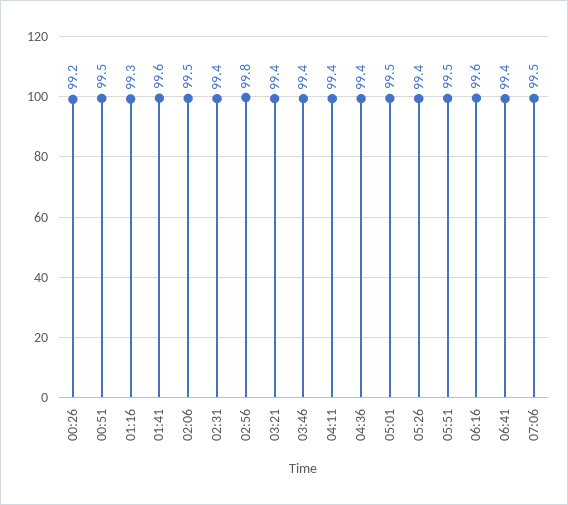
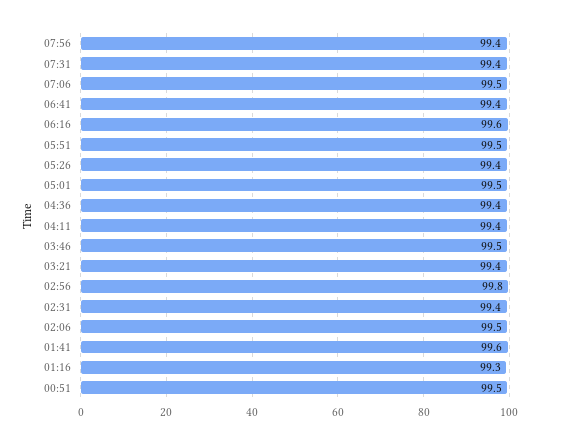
00:26: 99.2 -> none
03:46: 99.4 -> 99.5
07:56: none -> 99.4
07:31: none -> 99.4

